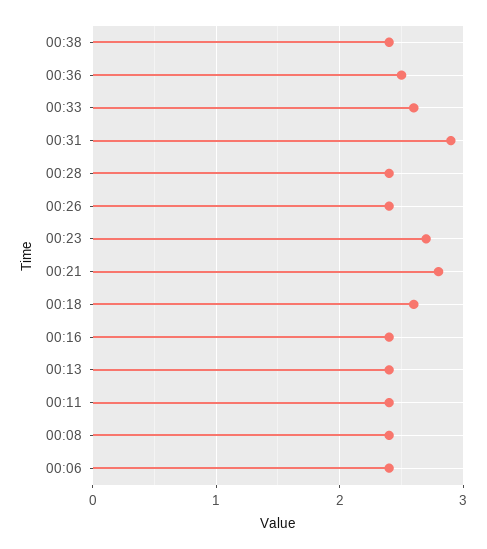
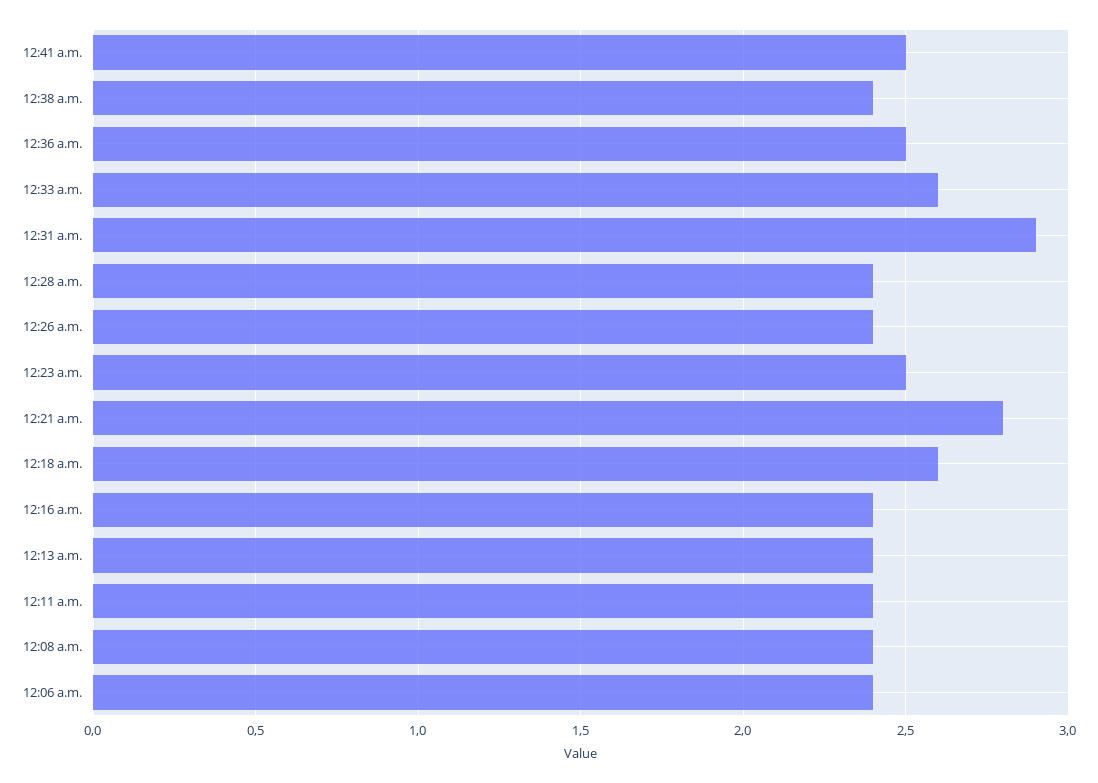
00:23: 2.7 -> 2.5
12:41 a.m.: none -> 2.5

